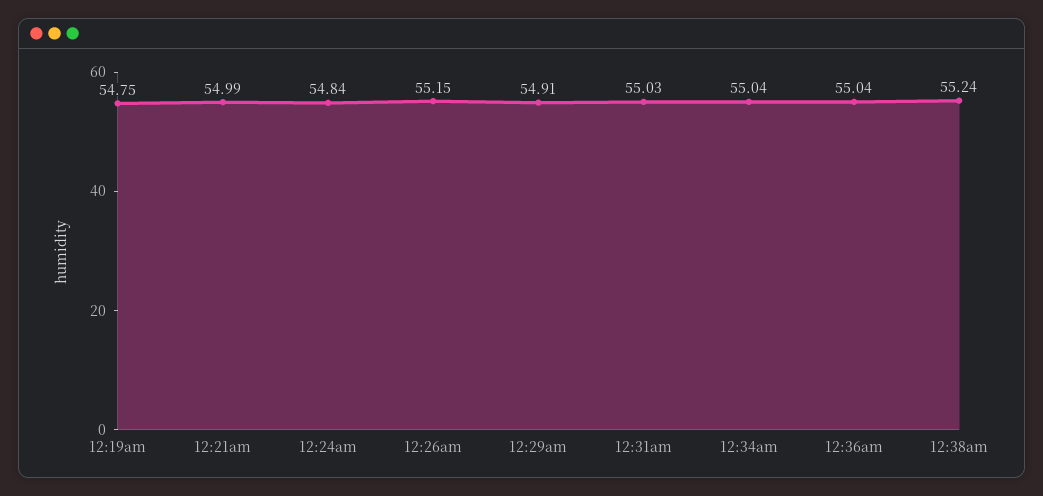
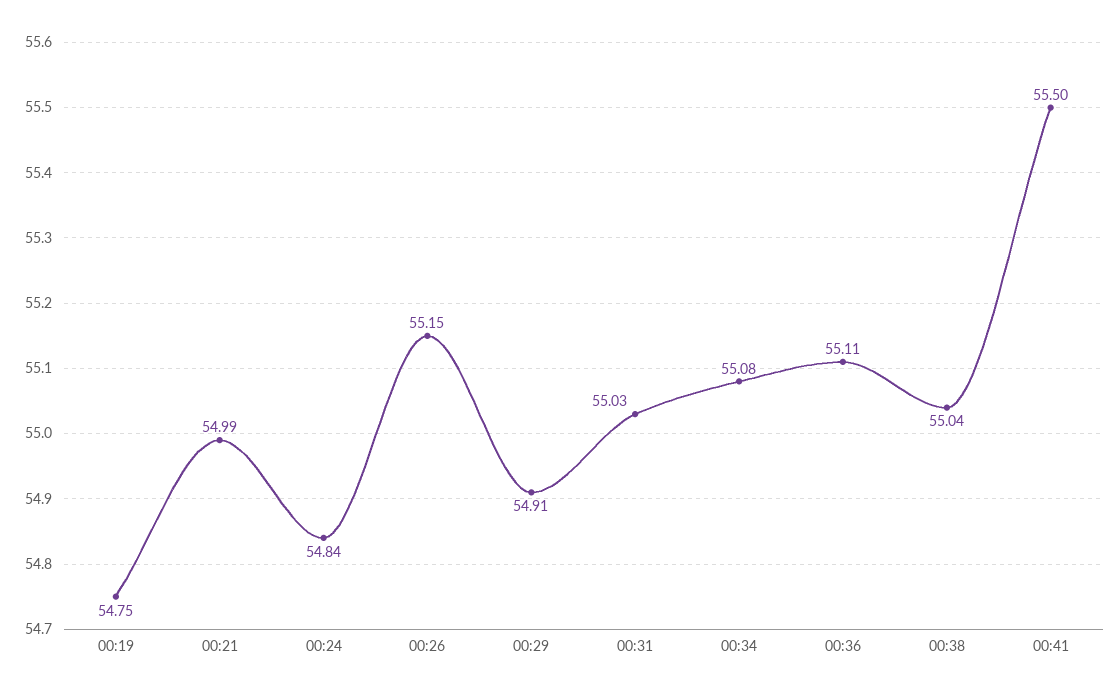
12:34am: 55.04 -> 55.08
12:36am: 55.04 -> 55.11
12:38am: 55.24 -> 55.04
00:41: none -> 55.5

